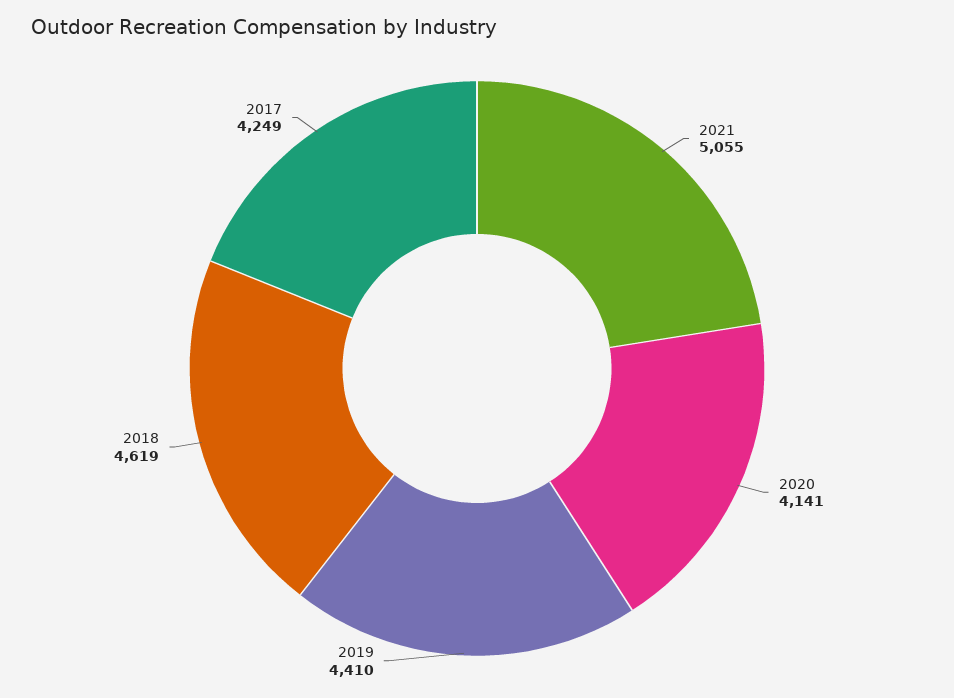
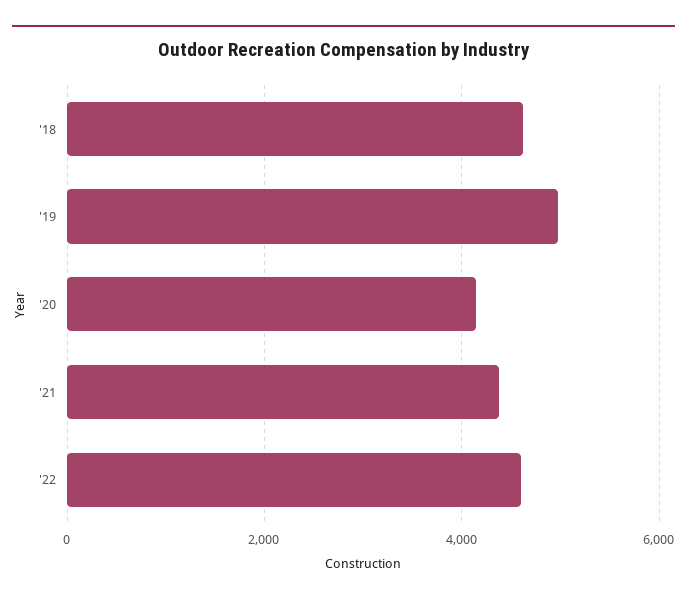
2021: 5055 -> 4400
2019: 4410 -> 5000
2017: 4249 -> none
'22: none -> 4600

